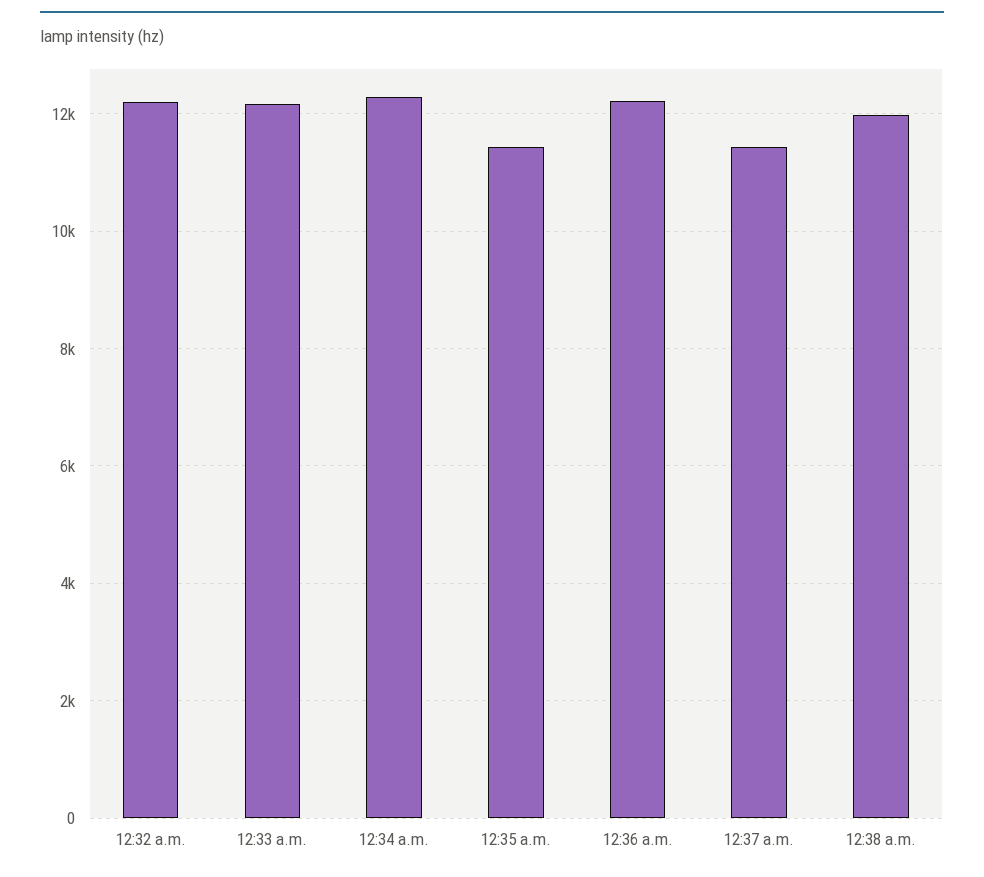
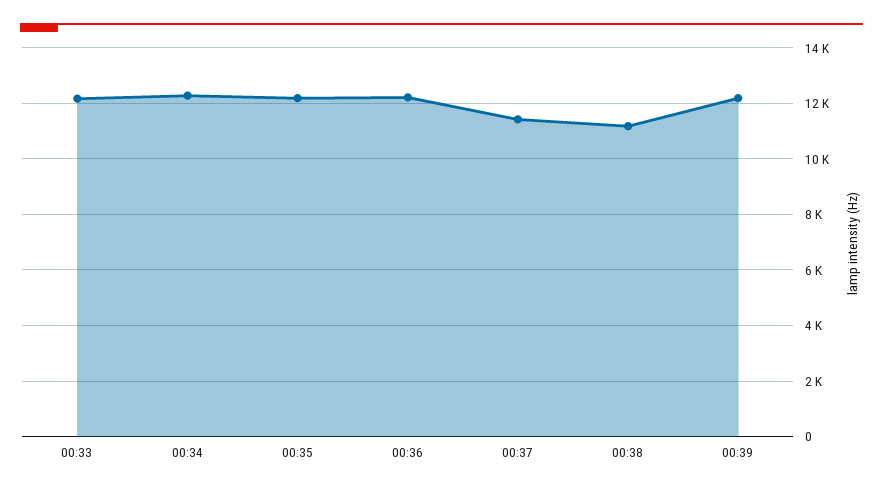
12:32 a.m.: 12200 -> none
12:35 a.m.: 11400 -> 12250
12:38 a.m.: 12000 -> 11250
00:39: none -> 12250

